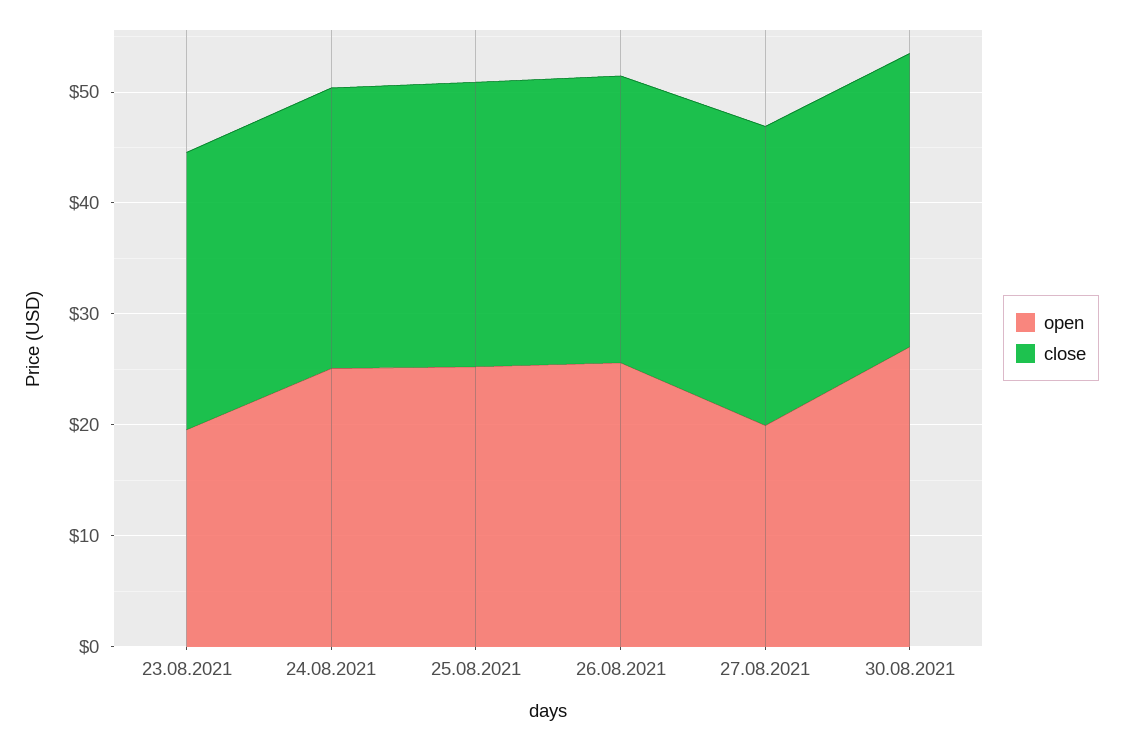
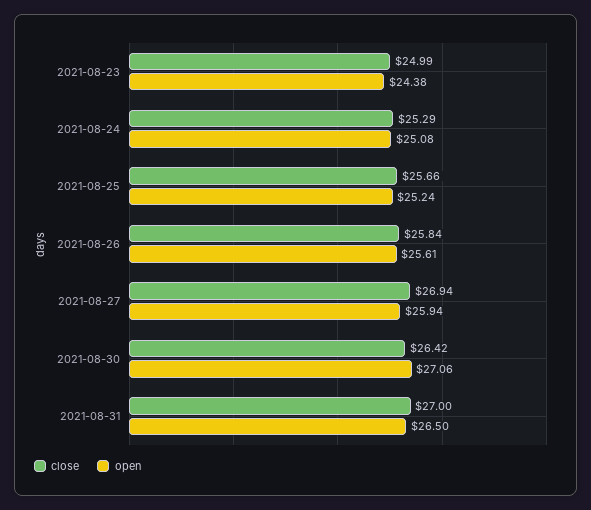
open, 23.08.2021: 20 -> 24.38
open, 27.08.2021: 20 -> 25.94
close, 2021-08-31: none -> 27
open, 2021-08-31: none -> 26.5

